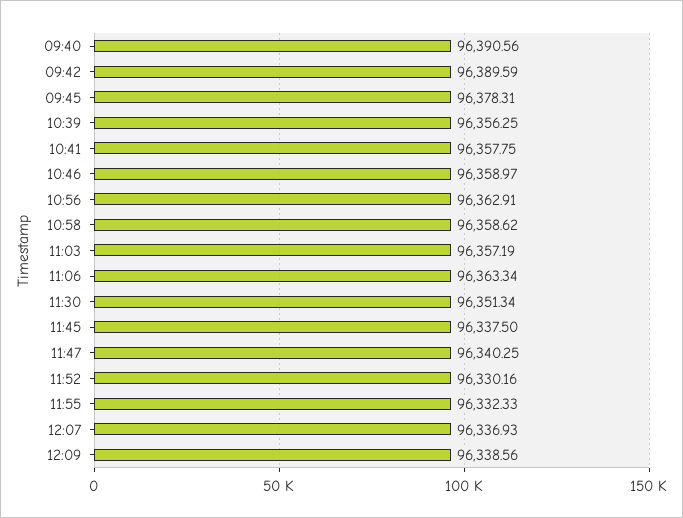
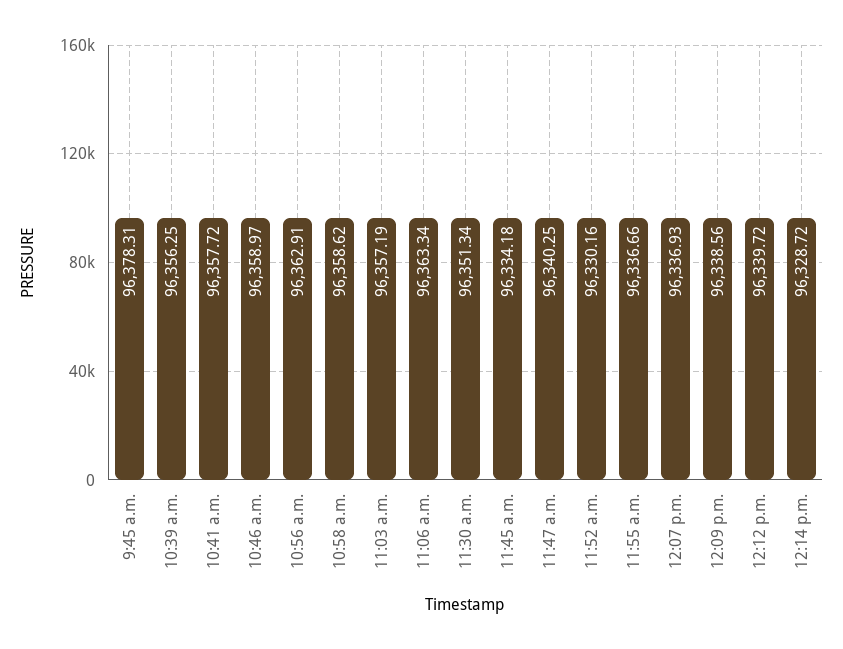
09:40: 96390.56 -> none
09:42: 96389.59 -> none
10:41: 96357.75 -> 96357.72
11:45: 96337.5 -> 96334.18
11:55: 96332.33 -> 96336.66
12:12 p.m.: none -> 96339.72
12:14 p.m.: none -> 96328.72

